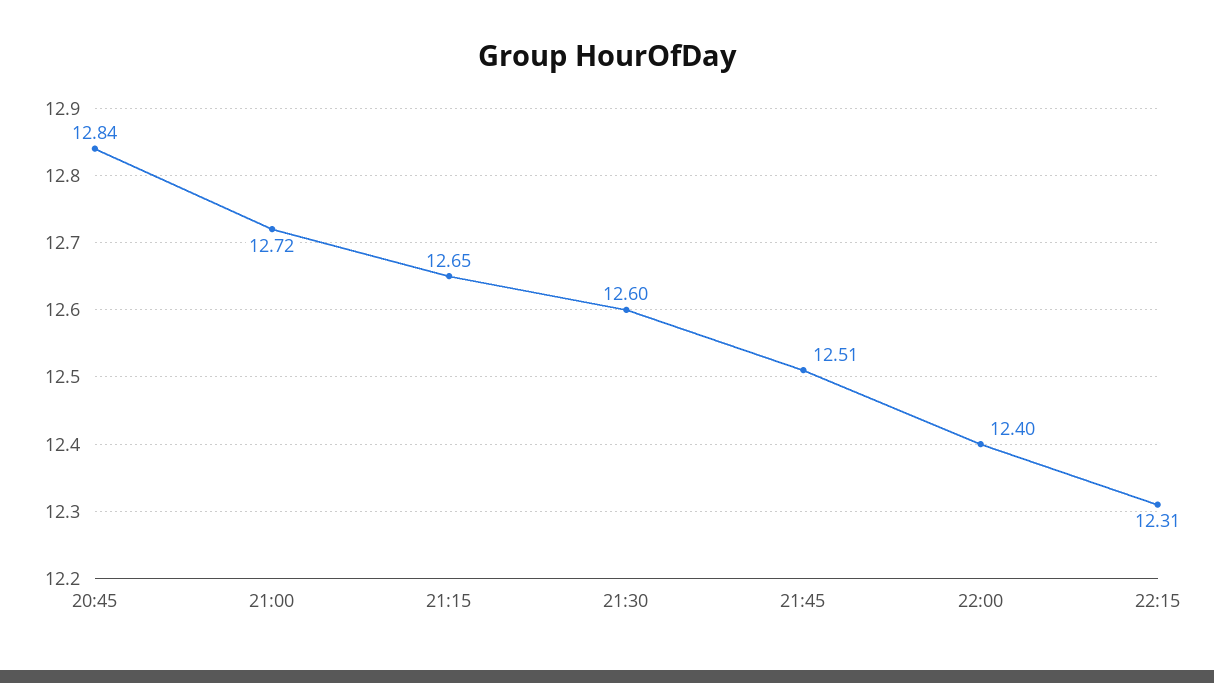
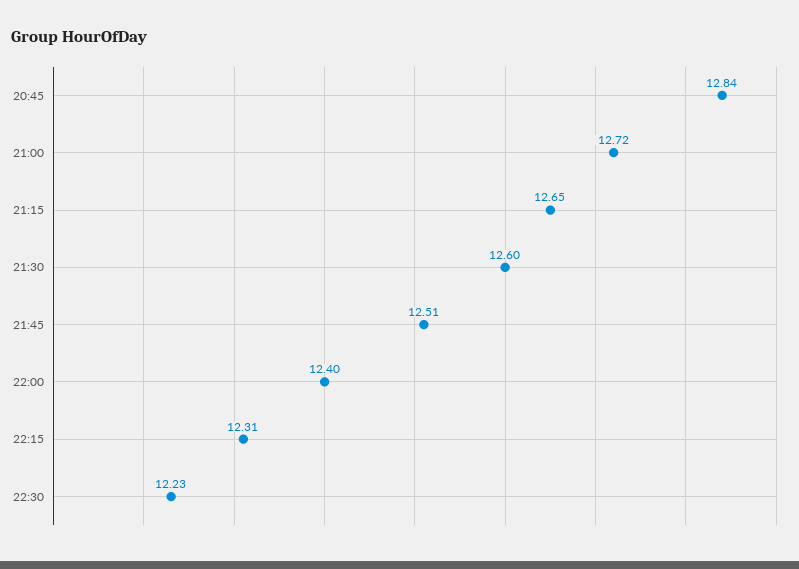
22:30: none -> 12.23

